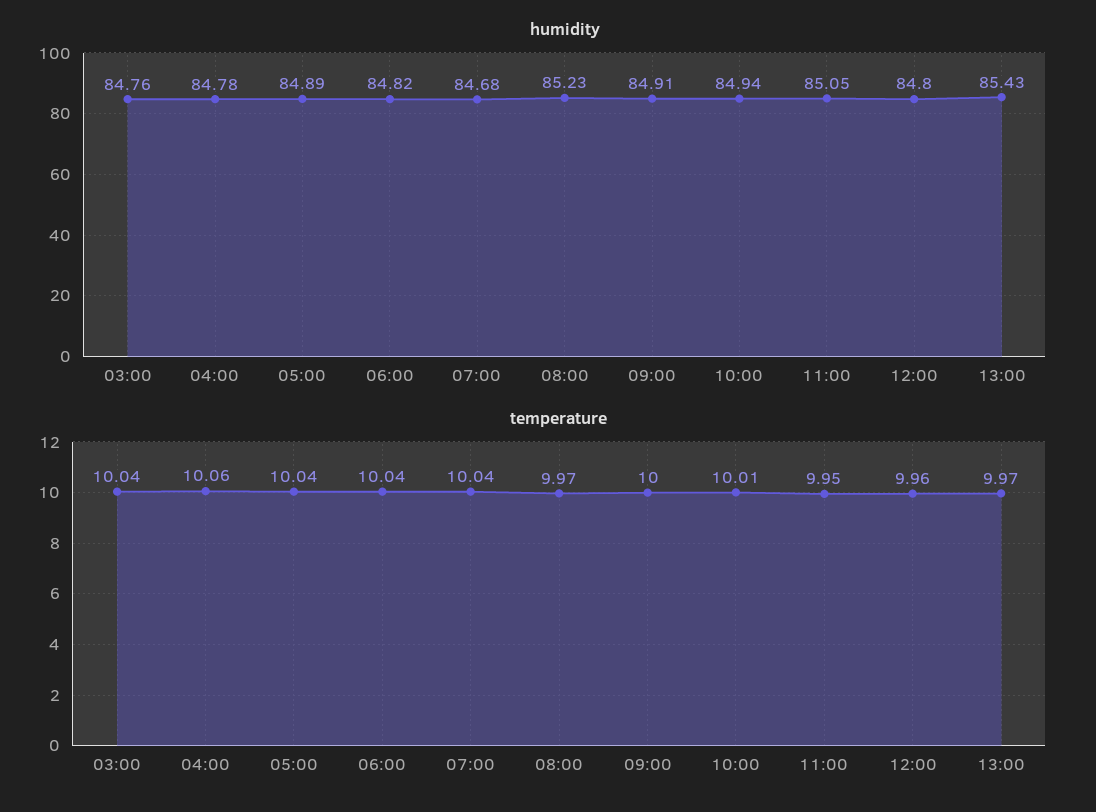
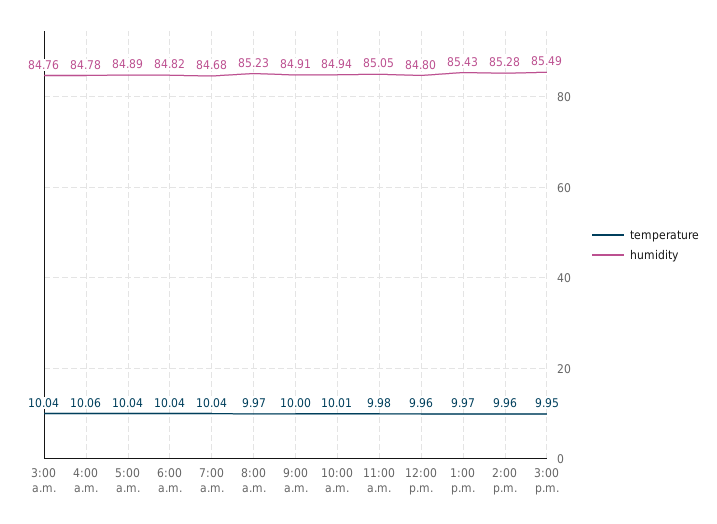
temperature, 11:00: 9.95 -> 9.98
temperature, 2:00 p.m.: none -> 9.96
humidity, 2:00 p.m.: none -> 85.28
temperature, 3:00 p.m.: none -> 9.95
humidity, 3:00 p.m.: none -> 85.49

